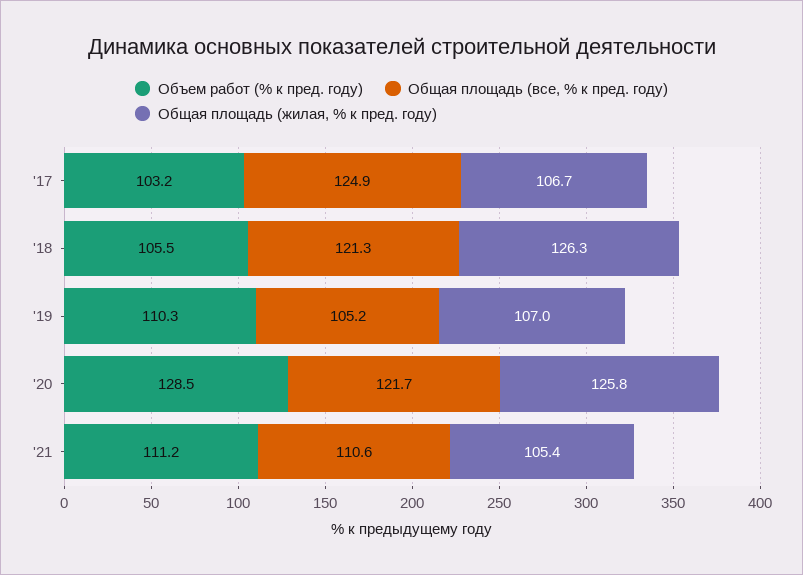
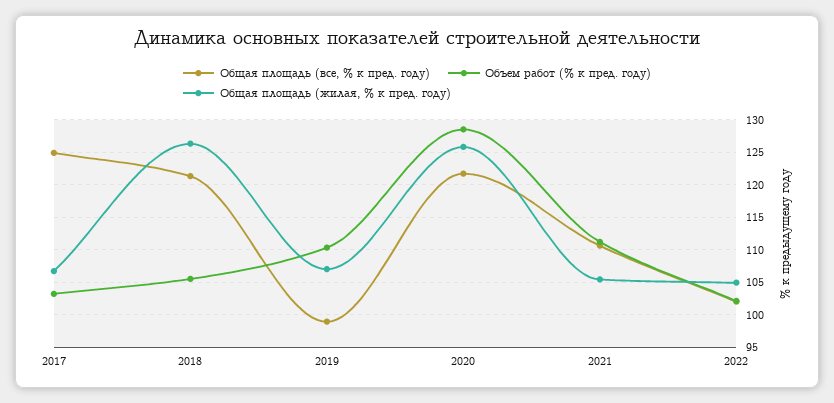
Общая площадь (все, % к пред. году), '19: 105.2 -> 99
Общая площадь (все, % к пред. году), 2022: none -> 102
Объем работ (% к пред. году), 2022: none -> 102
Общая площадь (жилая, % к пред. году), 2022: none -> 105

